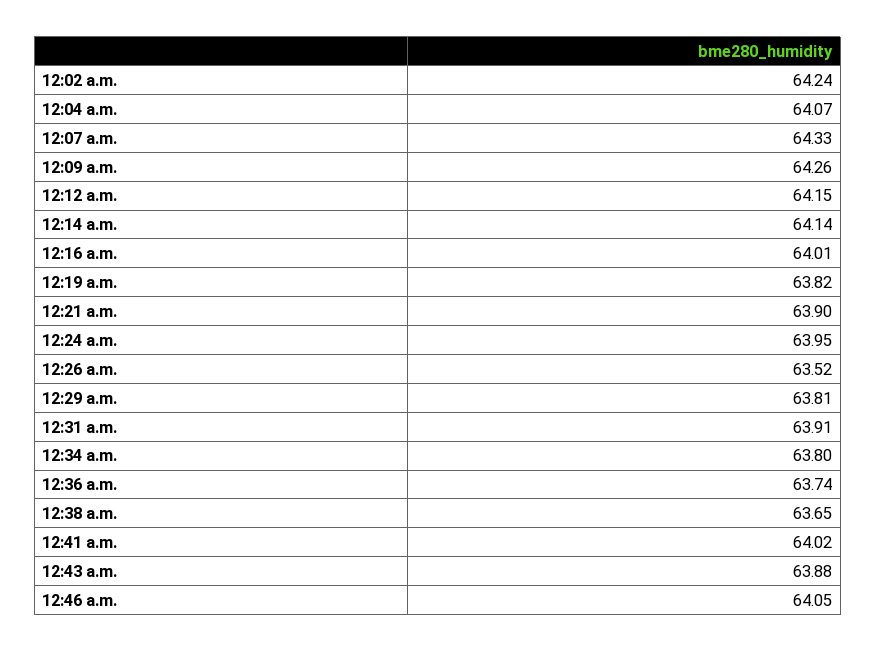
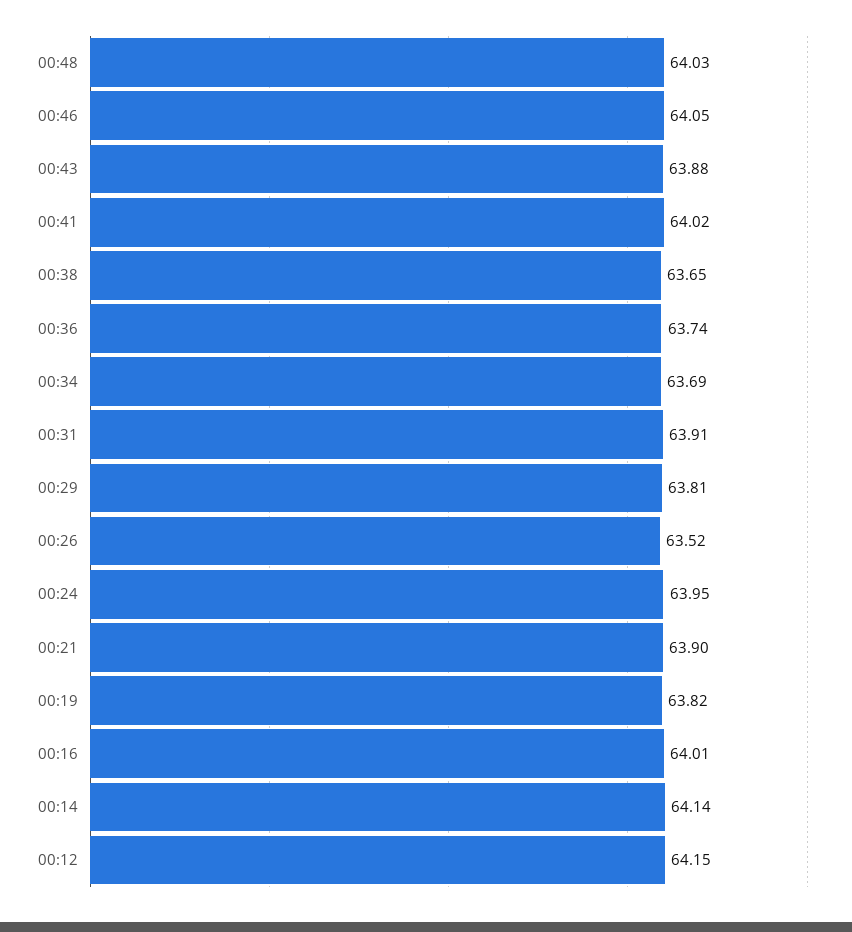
12:02 a.m.: 64.24 -> none
12:04 a.m.: 64.07 -> none
12:07 a.m.: 64.33 -> none
12:09 a.m.: 64.26 -> none
12:34 a.m.: 63.8 -> 63.69
00:48: none -> 64.03

